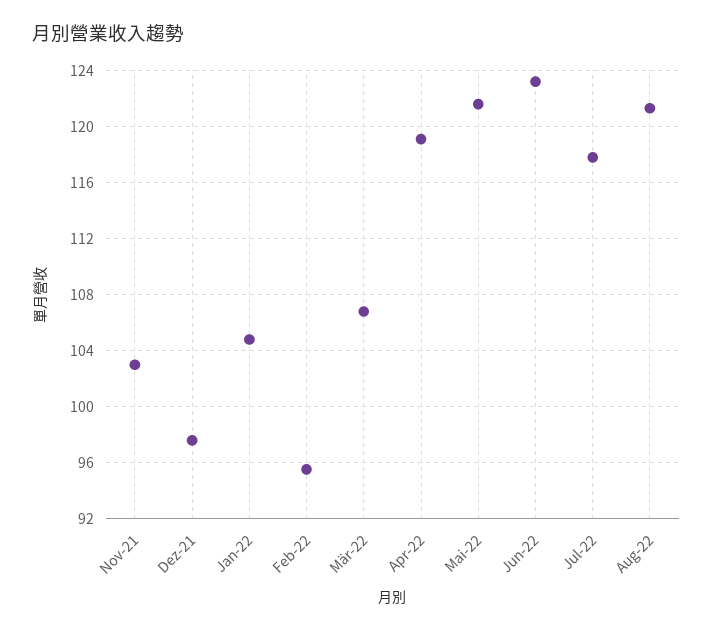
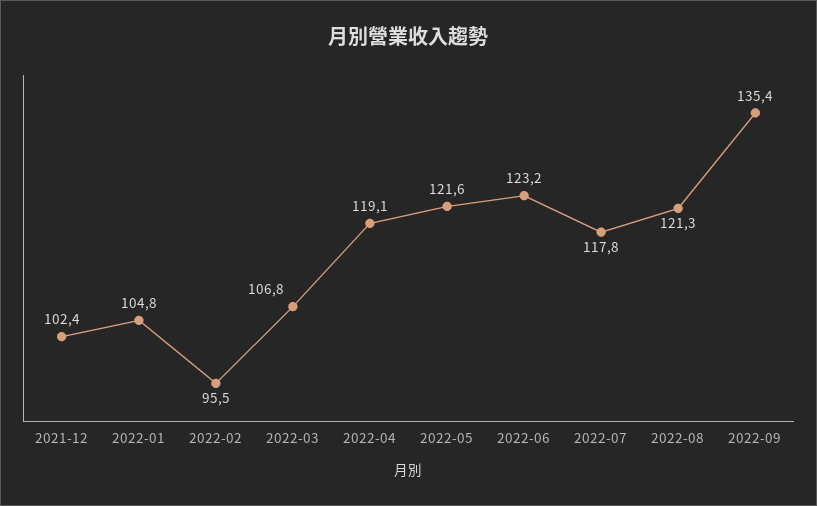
Nov-21: 103 -> none
Dez-21: 97.5 -> 102.4
2022-09: none -> 135.4

